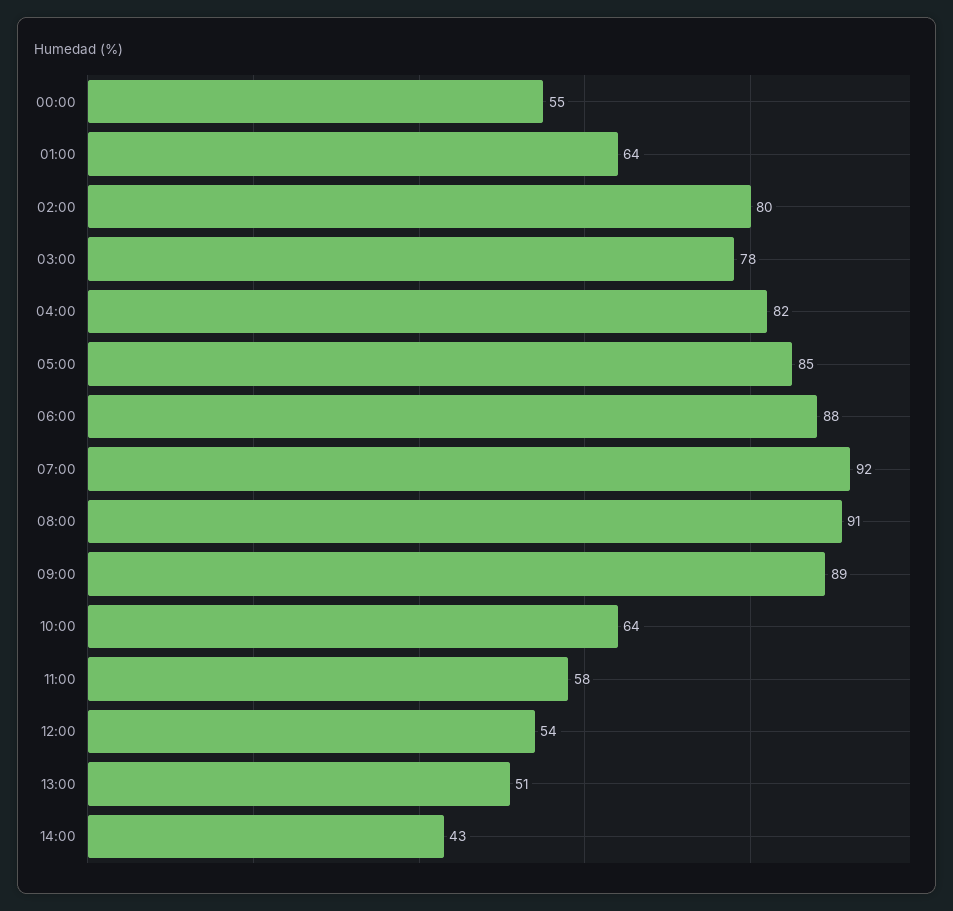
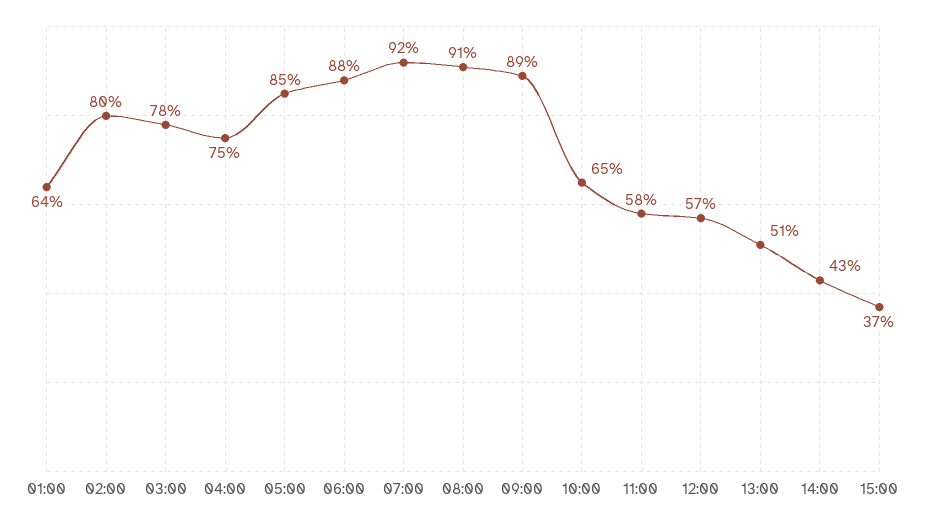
00:00: 55 -> none
04:00: 82 -> 75
10:00: 64 -> 65
12:00: 54 -> 57
15:00: none -> 37

